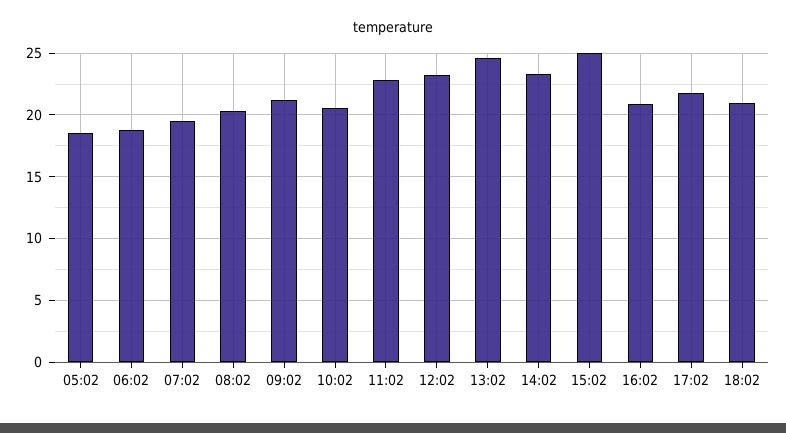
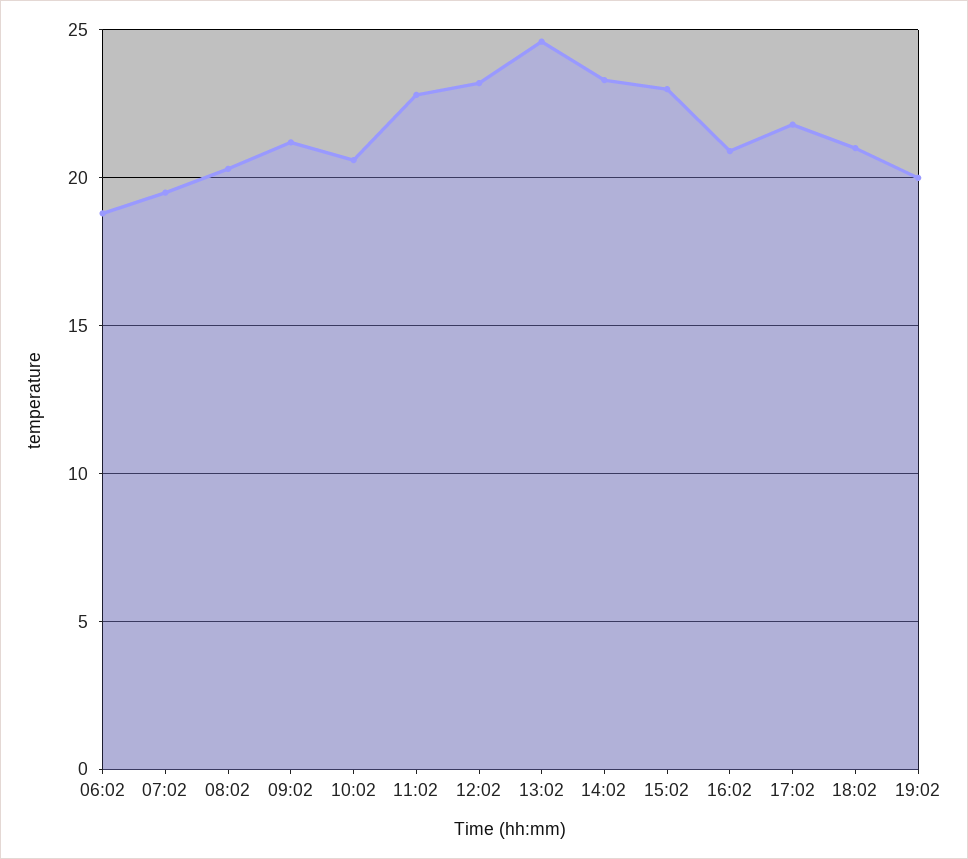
05:02: 18.5 -> none
15:02: 25 -> 23
19:02: none -> 20

